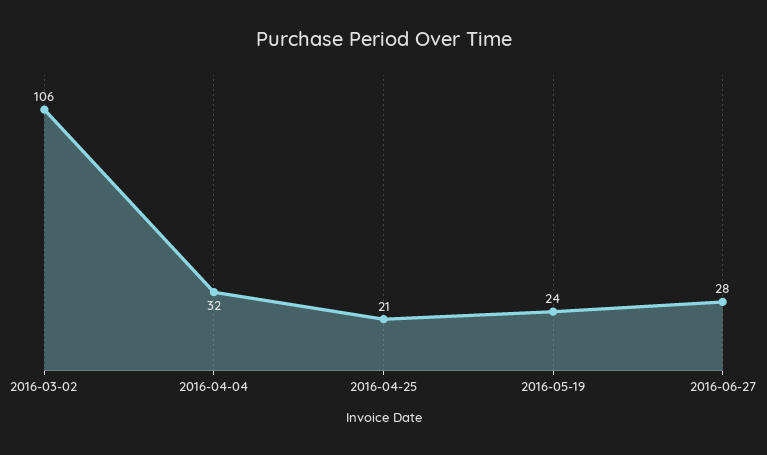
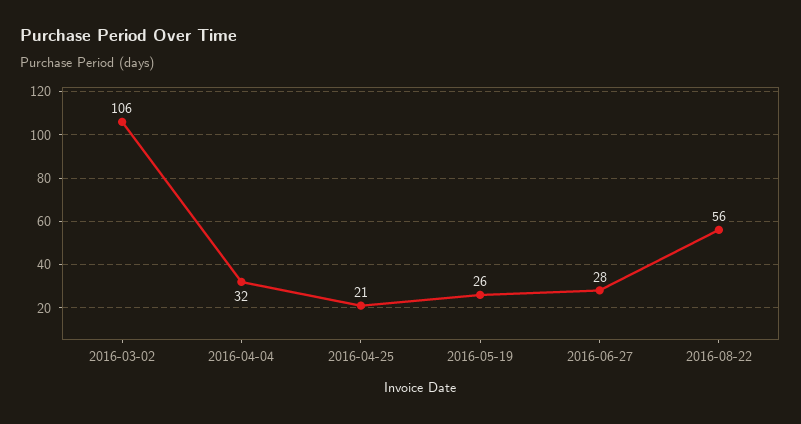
2016-05-19: 24 -> 26
2016-08-22: none -> 56

